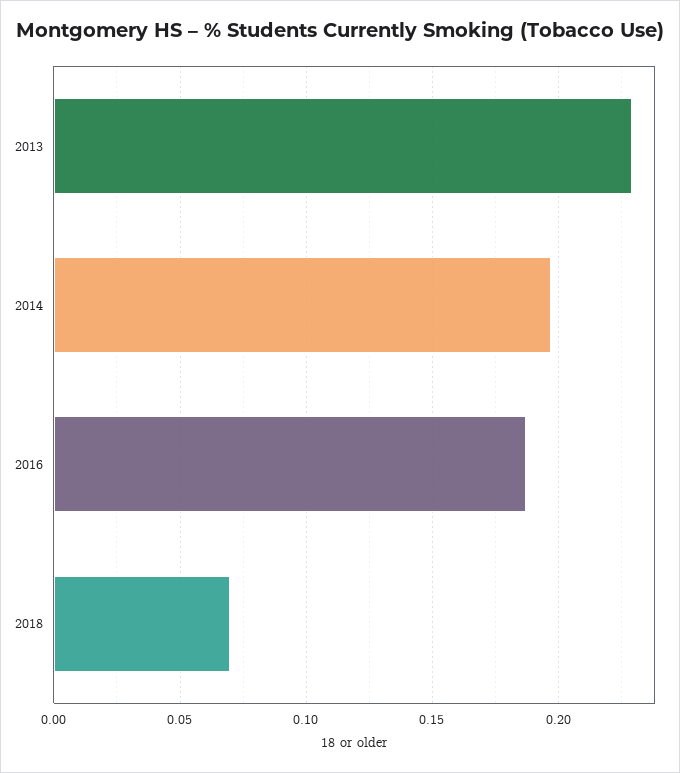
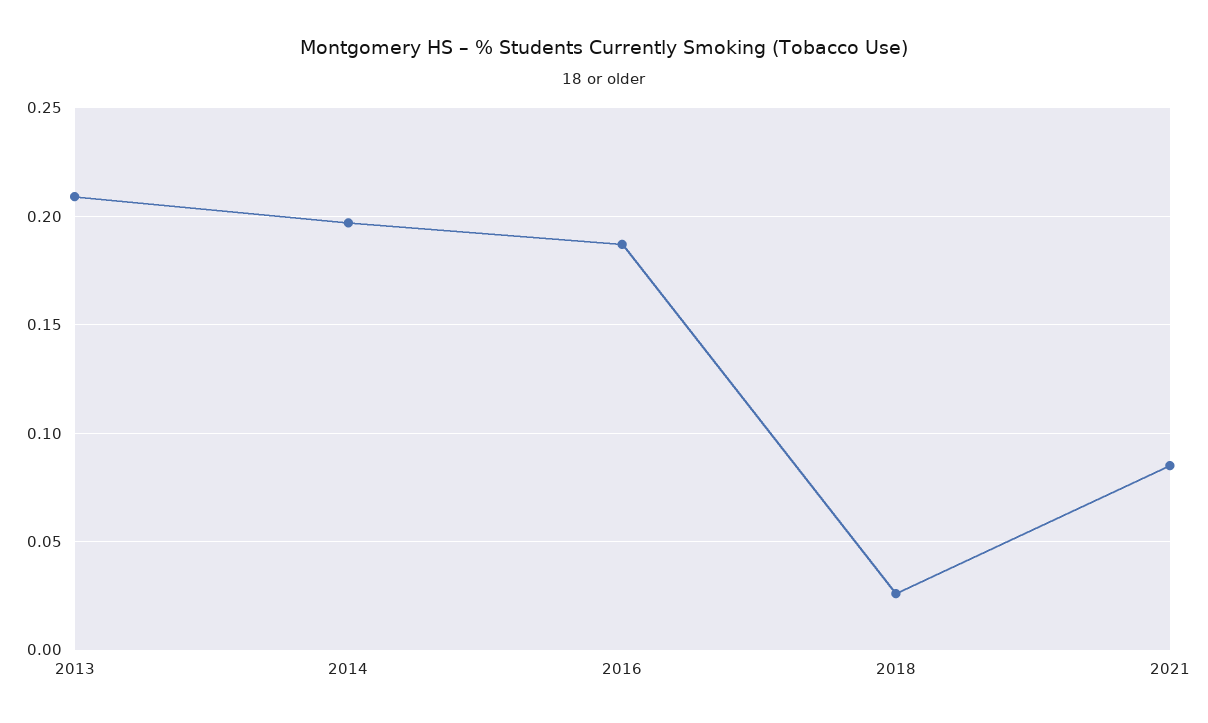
2013: 0.23 -> 0.21
2018: 0.07 -> 0.025
2021: none -> 0.085

